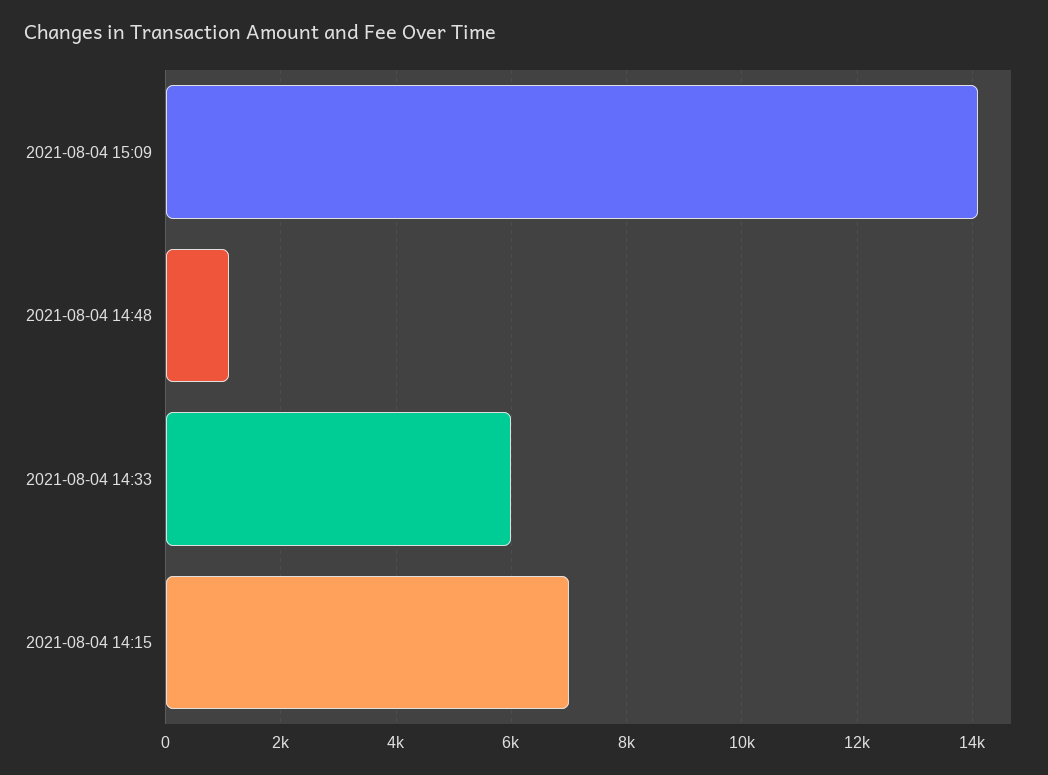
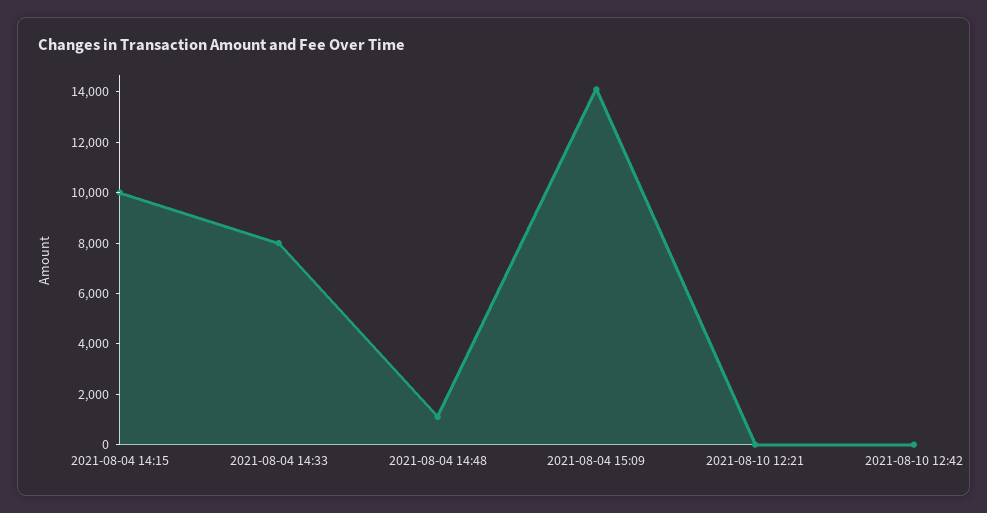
2021-08-04 14:33: 6000 -> 8000
2021-08-04 14:15: 7000 -> 10000
2021-08-10 12:21: none -> 0
2021-08-10 12:42: none -> 0

